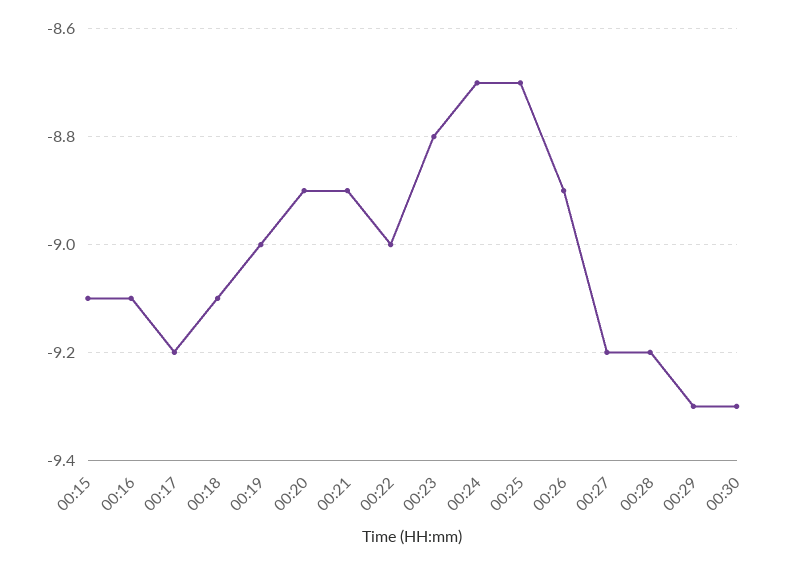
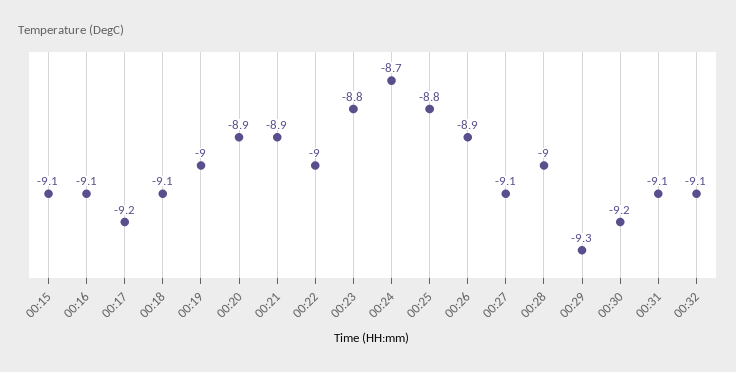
00:25: -8.7 -> -8.8
00:27: -9.2 -> -9.1
00:28: -9.2 -> -9
00:30: -9.3 -> -9.2
00:31: none -> -9.1
00:32: none -> -9.1

